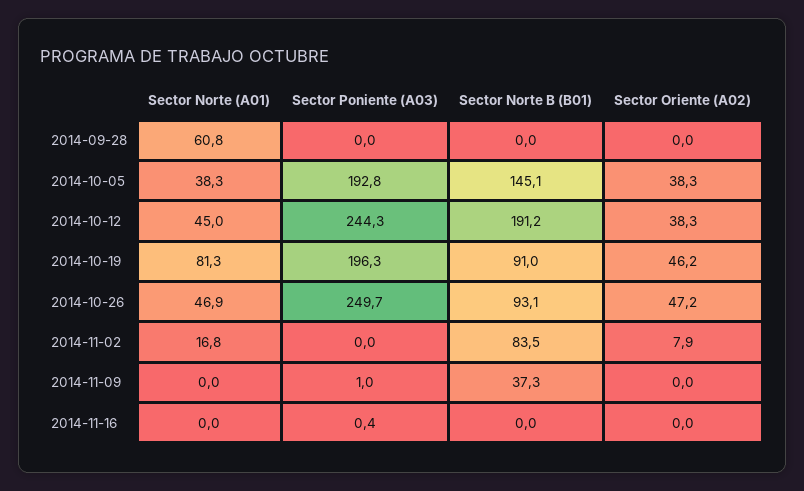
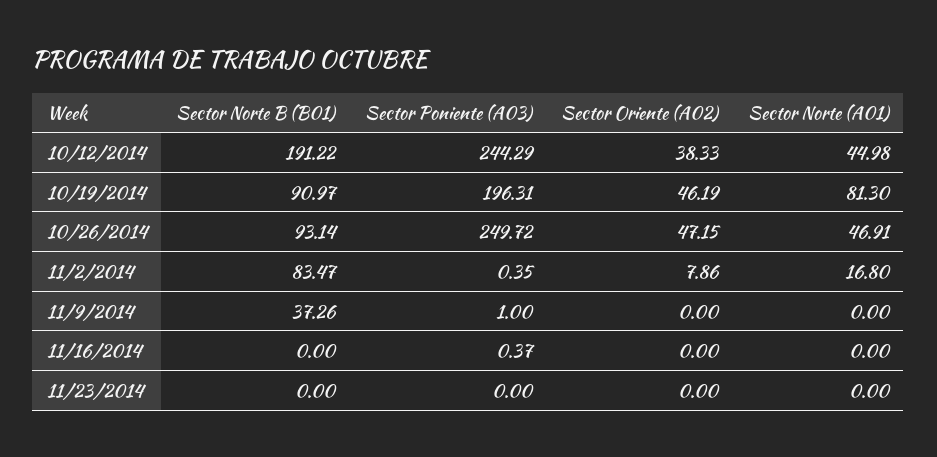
Sector Norte (A01), 2014-09-28: 60.8 -> none
Sector Poniente (A03), 2014-09-28: 0 -> none
Sector Norte B (B01), 2014-09-28: 0 -> none
Sector Oriente (A02), 2014-09-28: 0 -> none
Sector Norte (A01), 2014-10-05: 38.3 -> none
Sector Poniente (A03), 2014-10-05: 192.8 -> none
Sector Norte B (B01), 2014-10-05: 145.1 -> none
Sector Oriente (A02), 2014-10-05: 38.3 -> none
Sector Poniente (A03), 2014-11-02: 0 -> 0.35
Sector Norte B (B01), 11/23/2014: none -> 0
Sector Poniente (A03), 11/23/2014: none -> 0
Sector Oriente (A02), 11/23/2014: none -> 0
Sector Norte (A01), 11/23/2014: none -> 0

